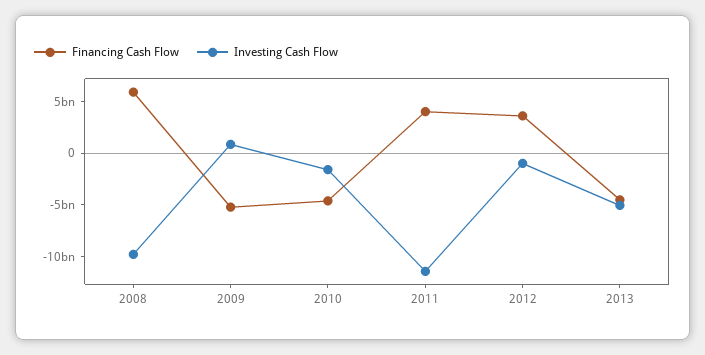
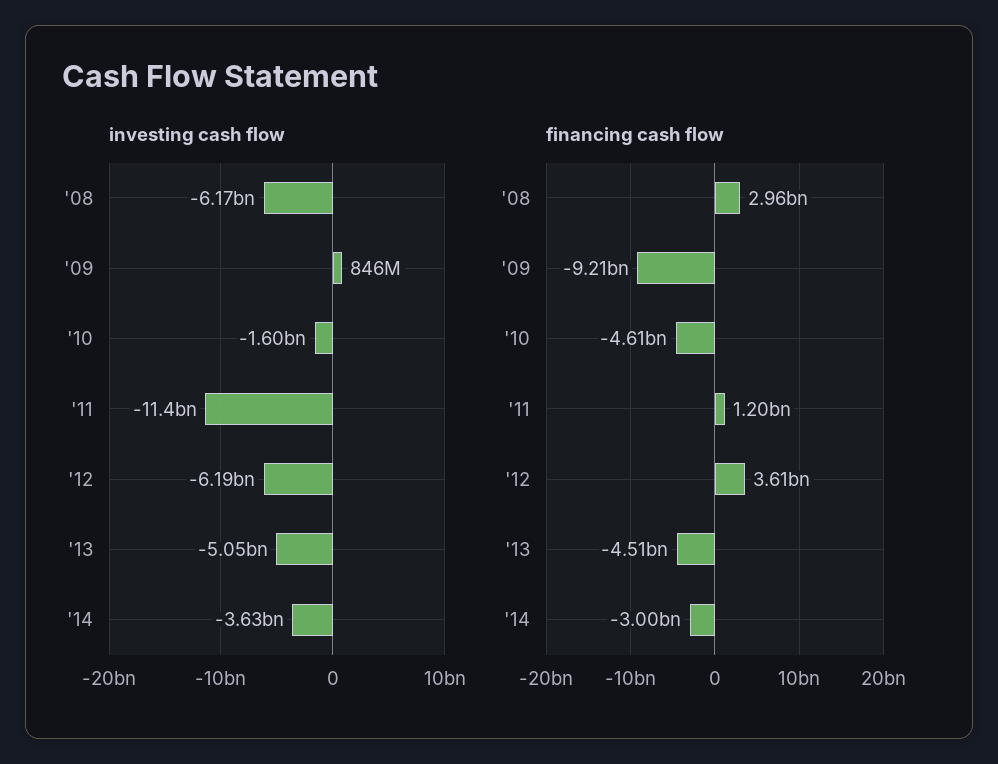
Financing Cash Flow, 2008: 6000000000 -> 2960000000
Investing Cash Flow, 2008: -10000000000 -> -6170000000
Financing Cash Flow, 2009: -5000000000 -> -9210000000
Financing Cash Flow, 2011: 4000000000 -> 1200000000
Investing Cash Flow, 2012: -1000000000 -> -6190000000
Investing Cash Flow, '14: none -> -3630000000
Financing Cash Flow, '14: none -> -3000000000

